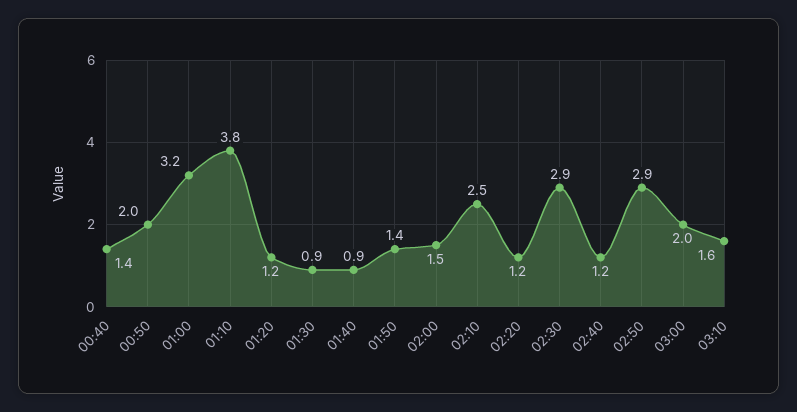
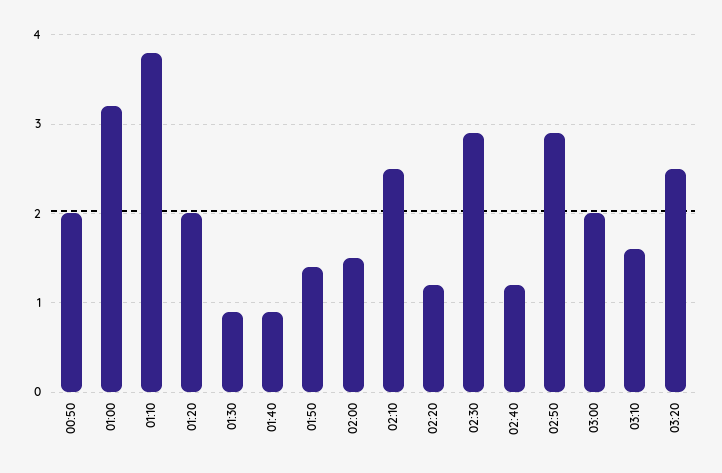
00:40: 1.4 -> none
01:20: 1.2 -> 2
03:20: none -> 2.5

